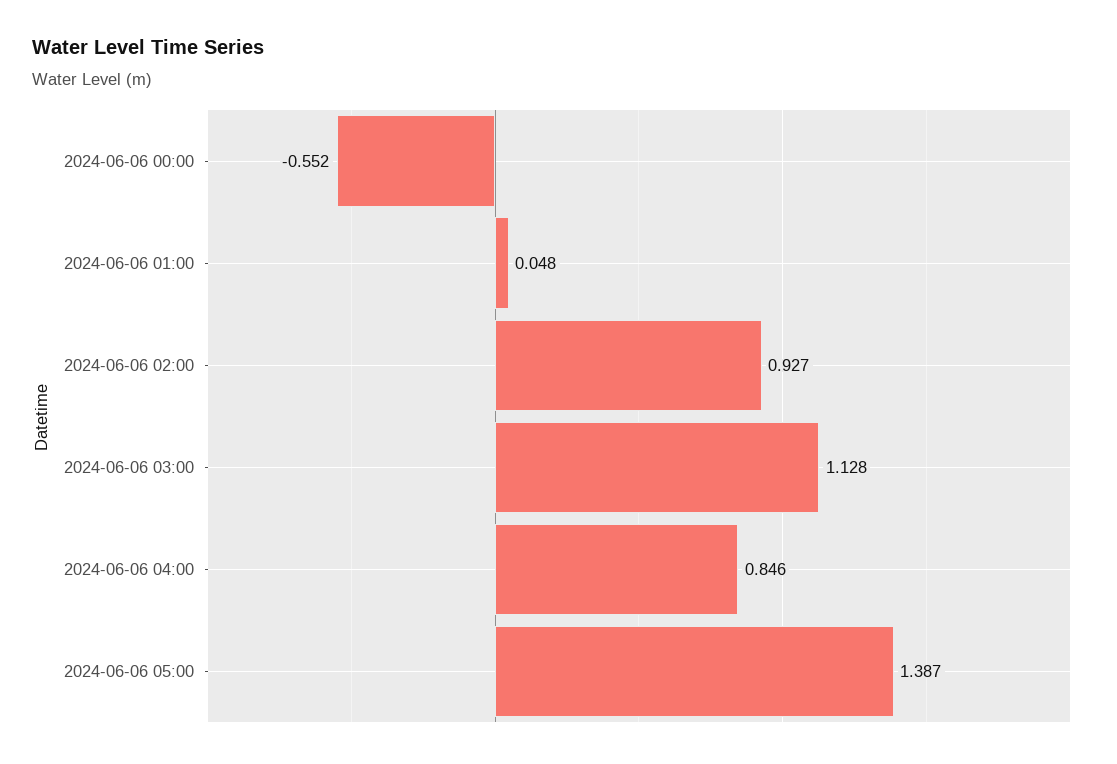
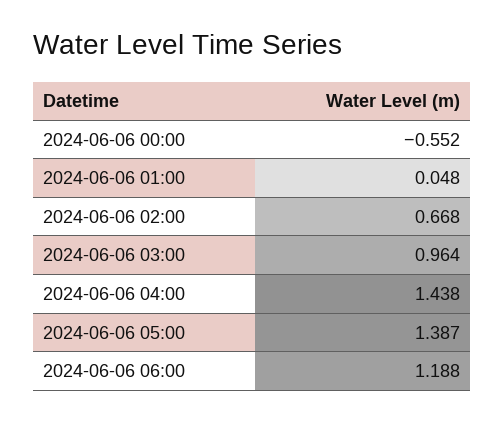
2024-06-06 02:00: 0.927 -> 0.668
2024-06-06 03:00: 1.128 -> 0.964
2024-06-06 04:00: 0.846 -> 1.438
2024-06-06 06:00: none -> 1.188

